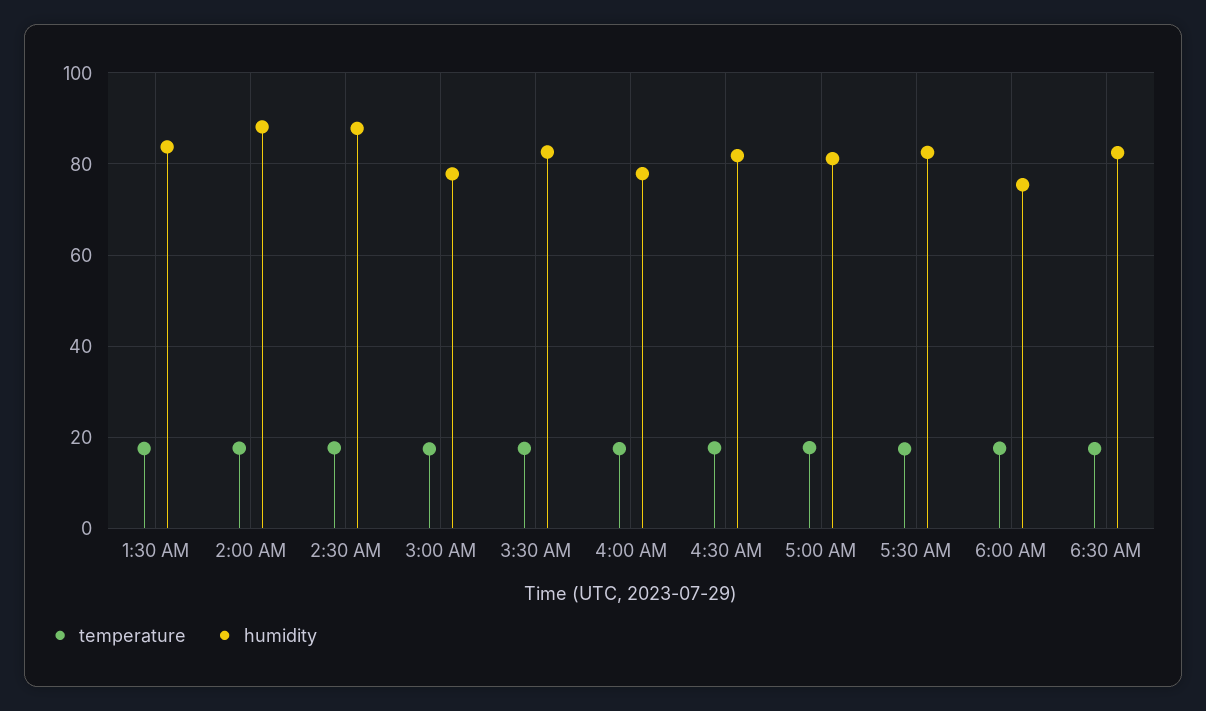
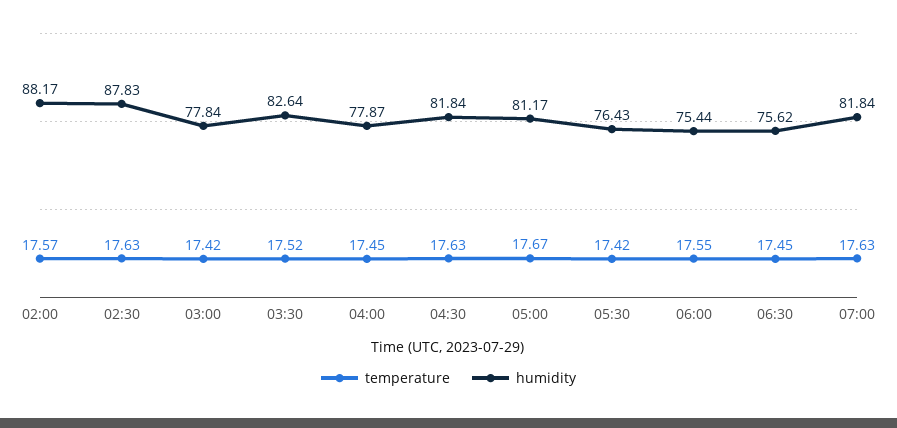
temperature, 1:30 AM: 18 -> none
humidity, 1:30 AM: 84 -> none
humidity, 5:30 AM: 82 -> 76.43
humidity, 6:30 AM: 82 -> 75.62
temperature, 07:00: none -> 17.63
humidity, 07:00: none -> 81.84

